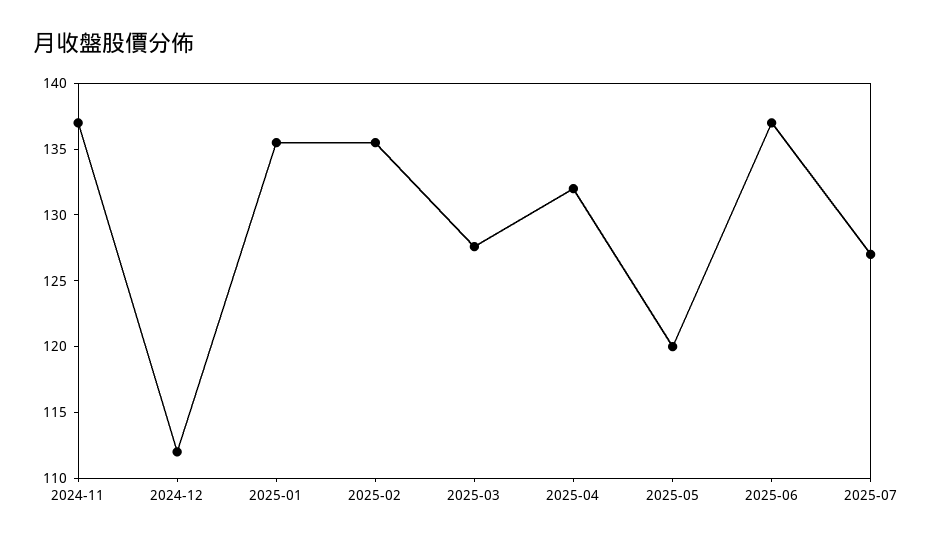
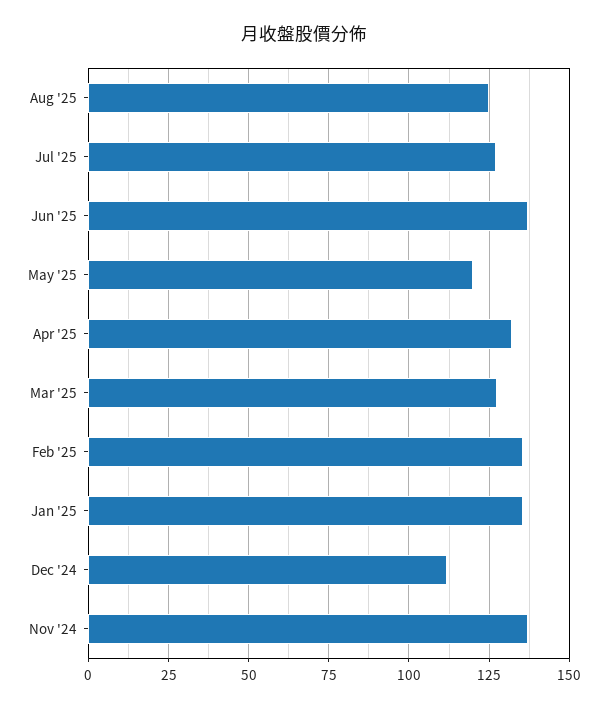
Aug '25: none -> 125

